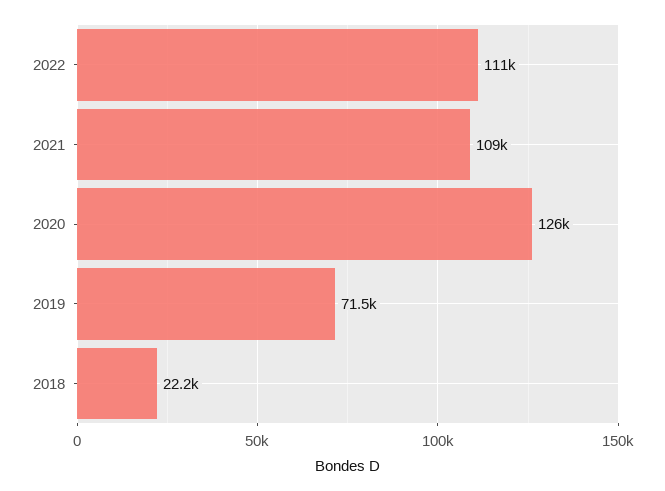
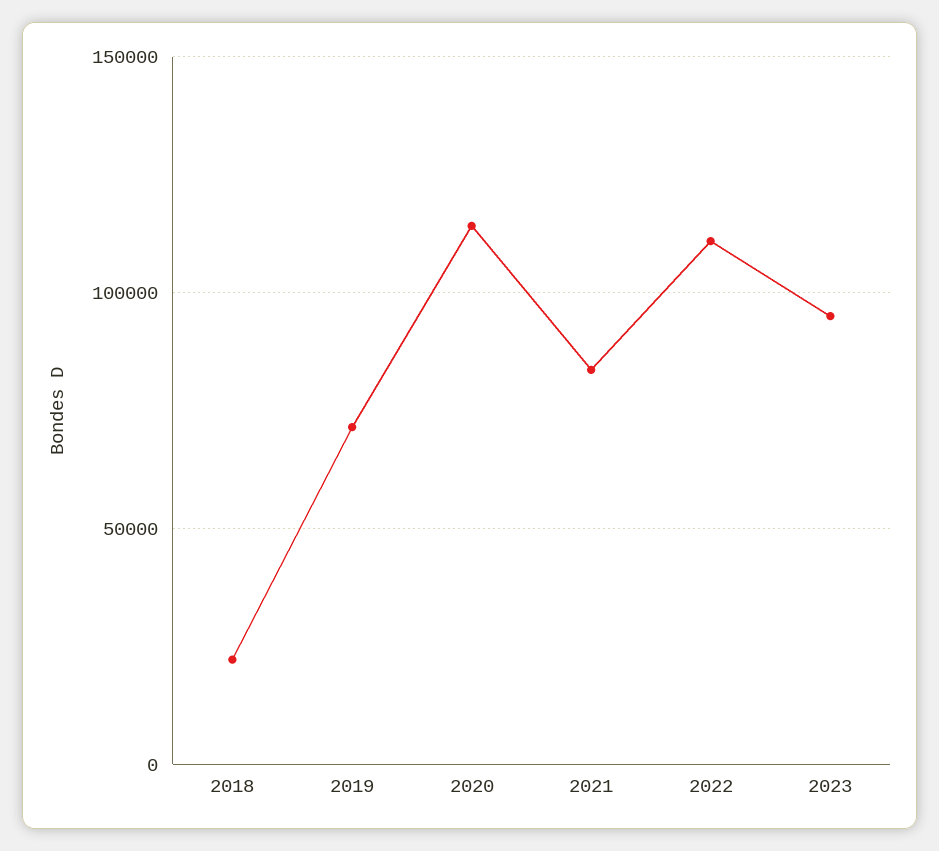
2021: 109000 -> 85000
2020: 126000 -> 115000
2023: none -> 95000

